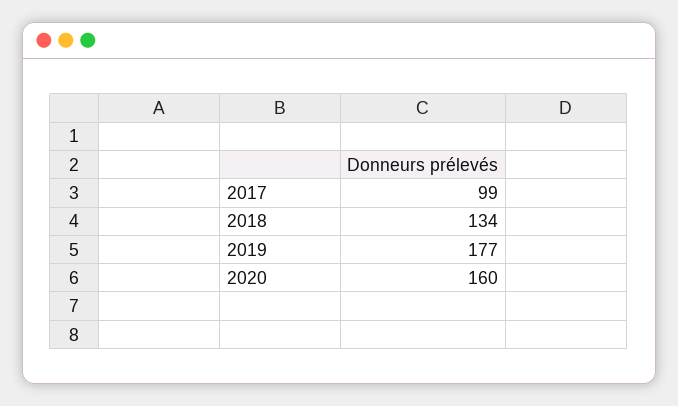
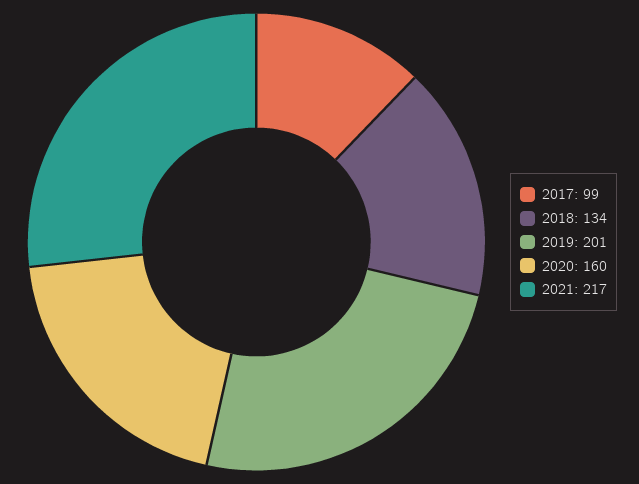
2019: 177 -> 201
2021: none -> 217

